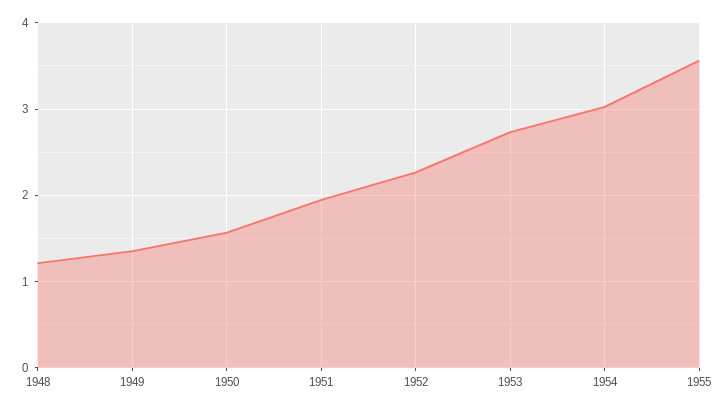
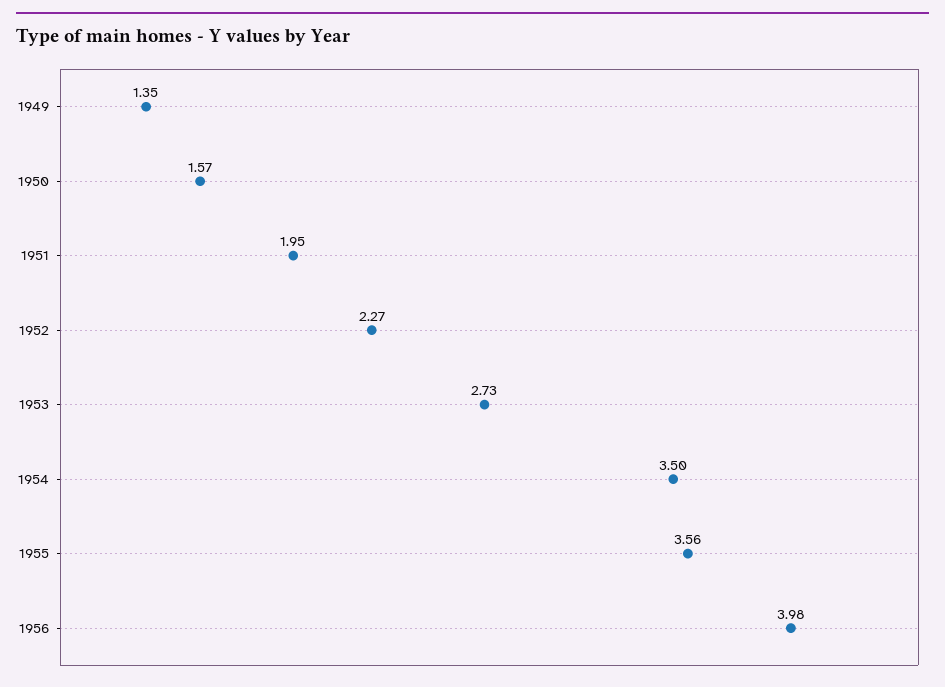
1948: 1.2 -> none
1954: 3 -> 3.5
1956: none -> 3.98

